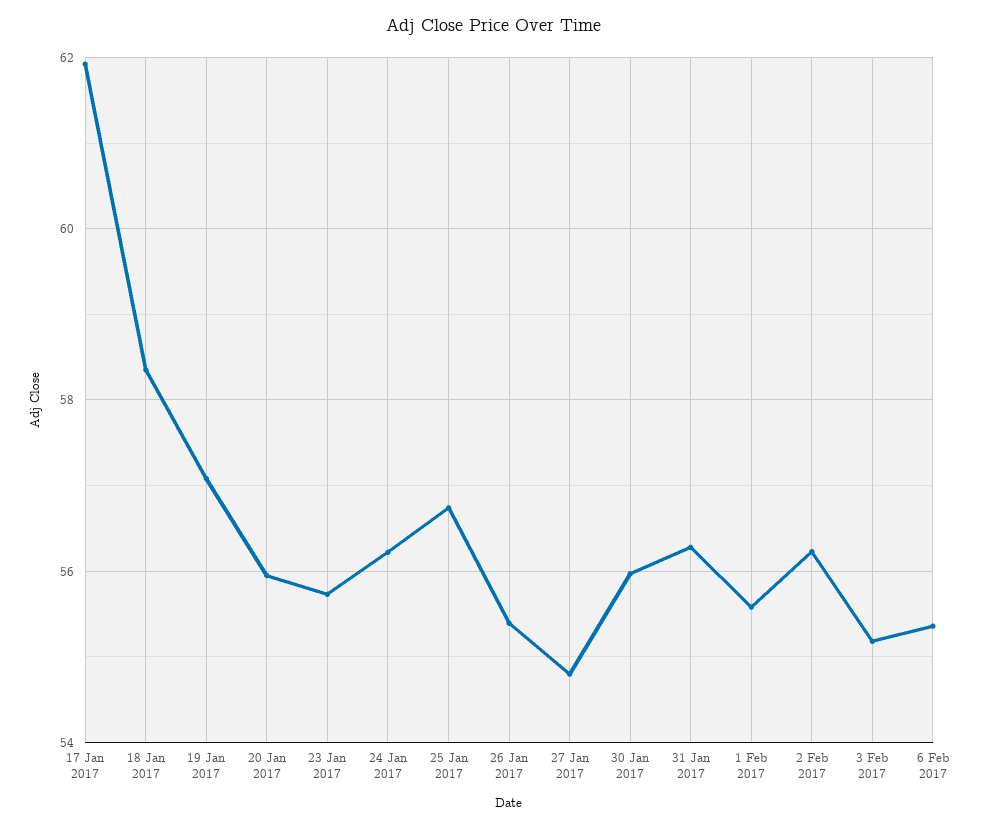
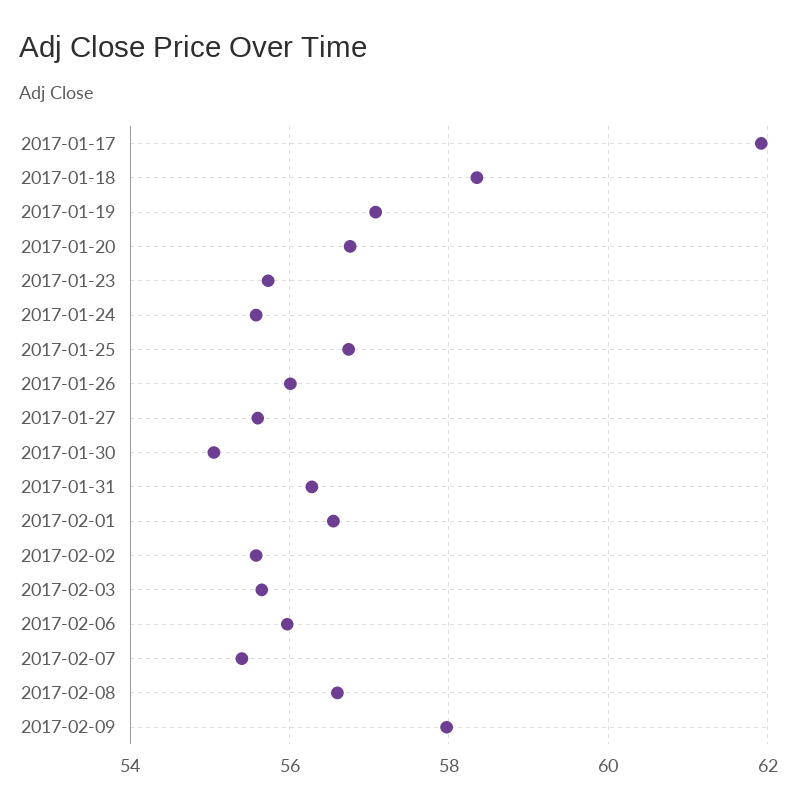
20 Jan 2017: 56 -> 56.8
24 Jan 2017: 56.2 -> 55.6
26 Jan 2017: 55.4 -> 56
27 Jan 2017: 54.8 -> 55.6
30 Jan 2017: 56 -> 55
1 Feb 2017: 55.6 -> 56.6
2 Feb 2017: 56.2 -> 55.6
3 Feb 2017: 55.2 -> 55.6
6 Feb 2017: 55.4 -> 56
2017-02-07: none -> 55.4
2017-02-08: none -> 56.6
2017-02-09: none -> 58

